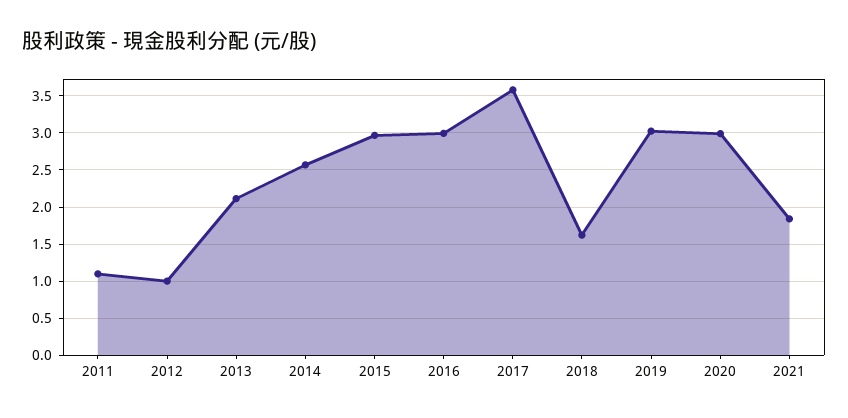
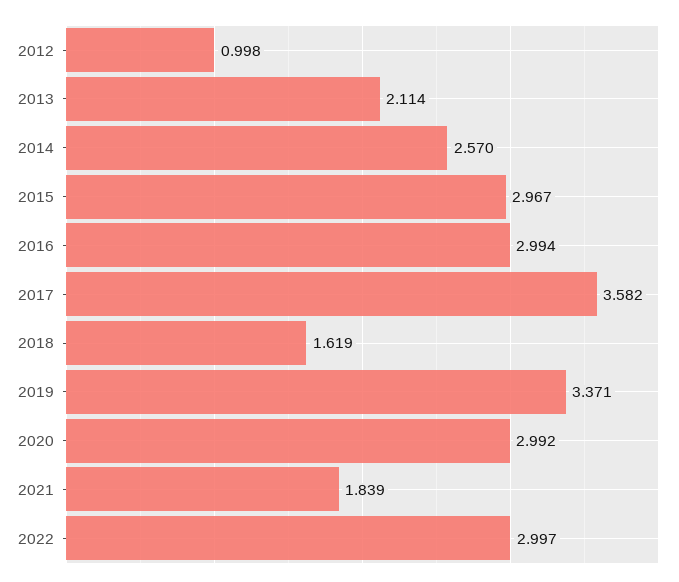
2011: 1.1 -> none
2019: 3 -> 3.371
2022: none -> 2.997

